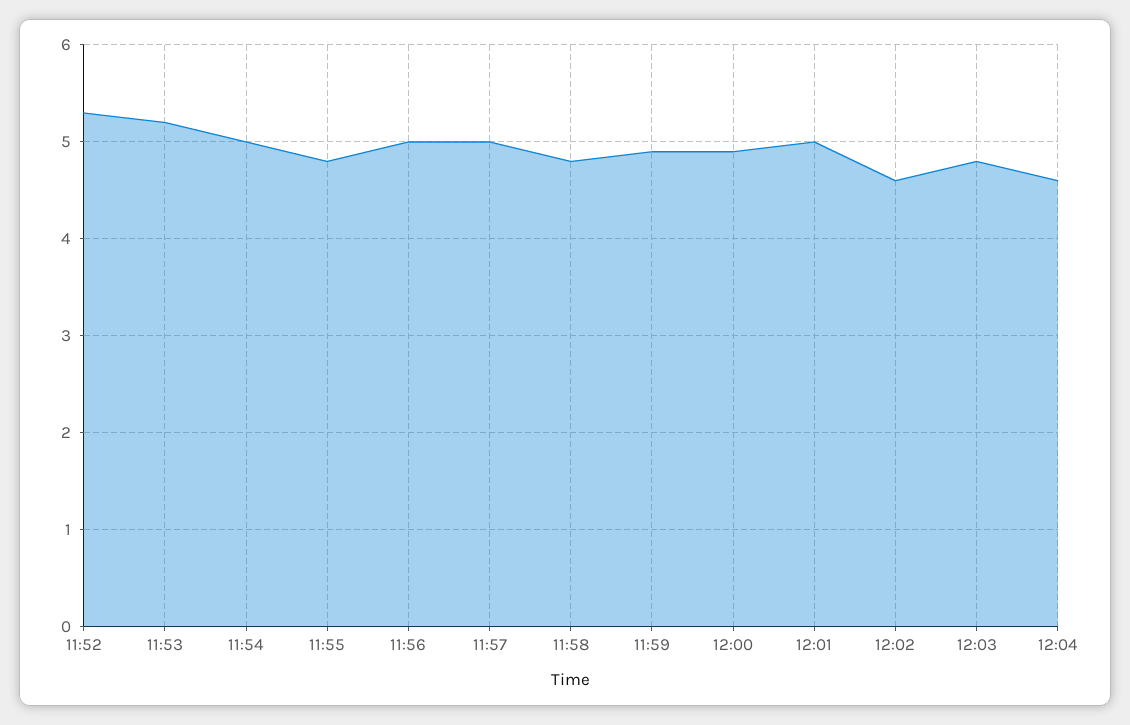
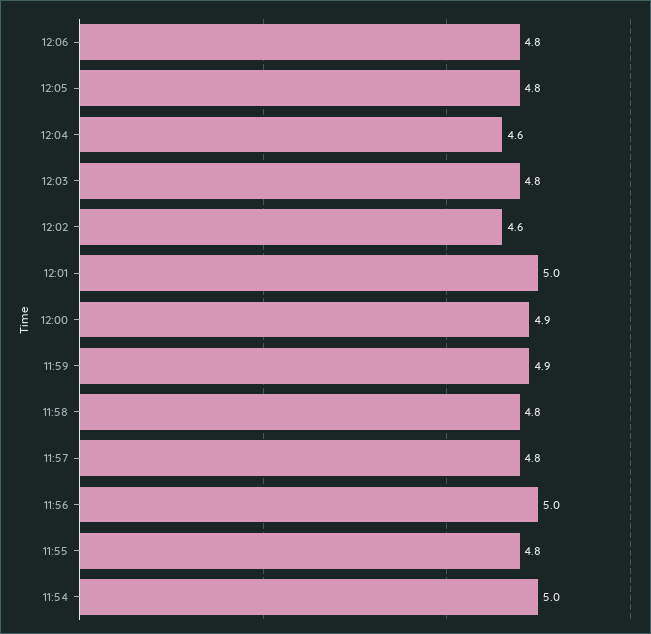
11:52: 5.3 -> none
11:53: 5.2 -> none
11:57: 5 -> 4.8
12:06: none -> 4.8
12:05: none -> 4.8

